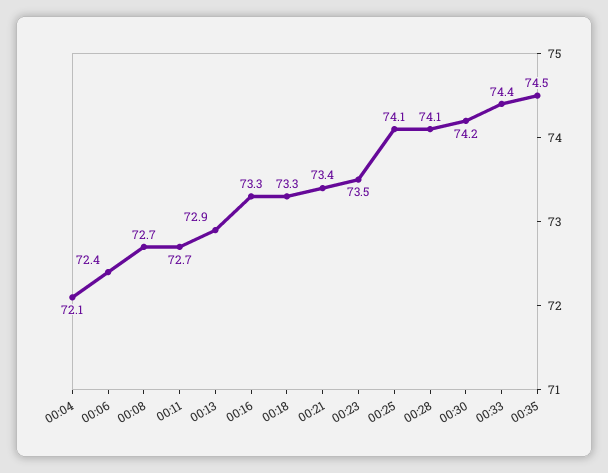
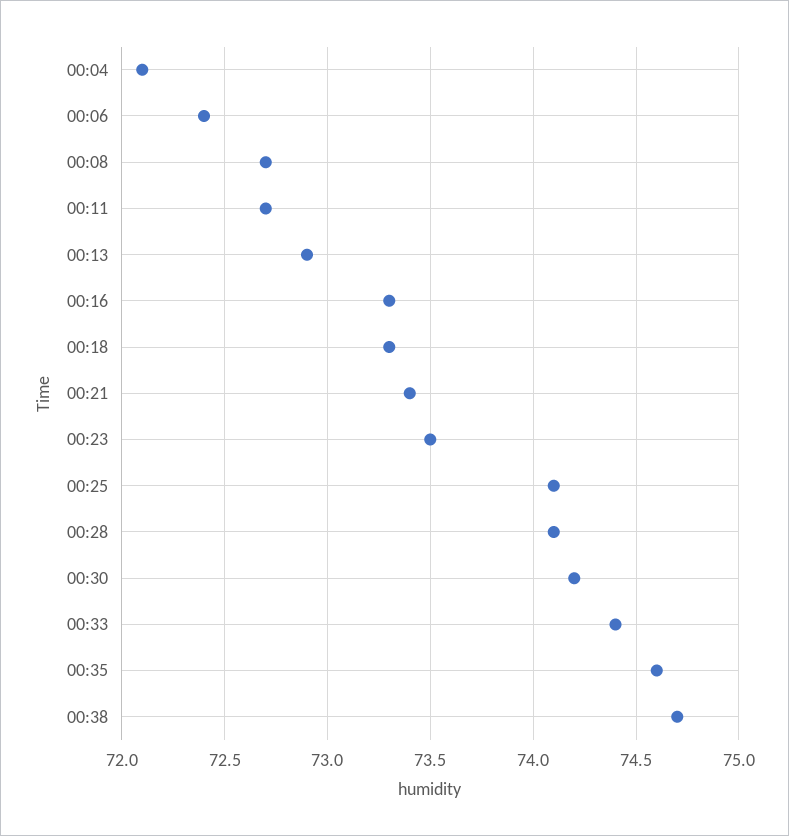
00:35: 74.5 -> 74.6
00:38: none -> 74.7

